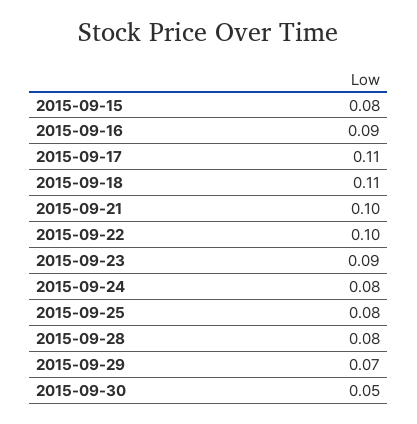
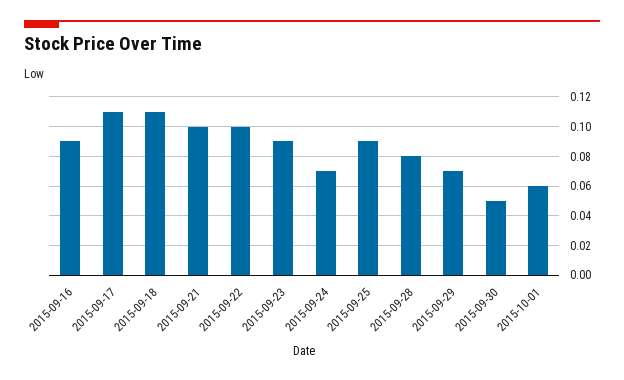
2015-09-15: 0.08 -> none
2015-09-24: 0.08 -> 0.07
2015-09-25: 0.08 -> 0.09
2015-10-01: none -> 0.06

